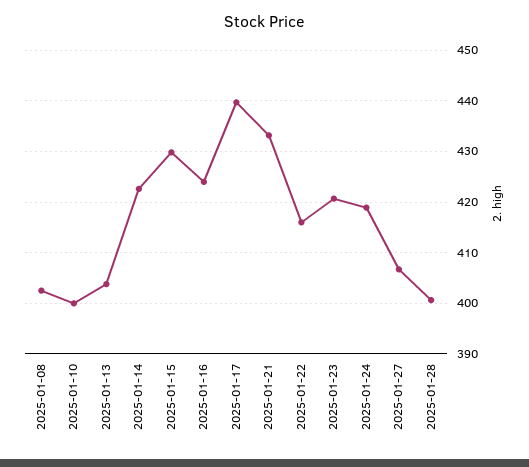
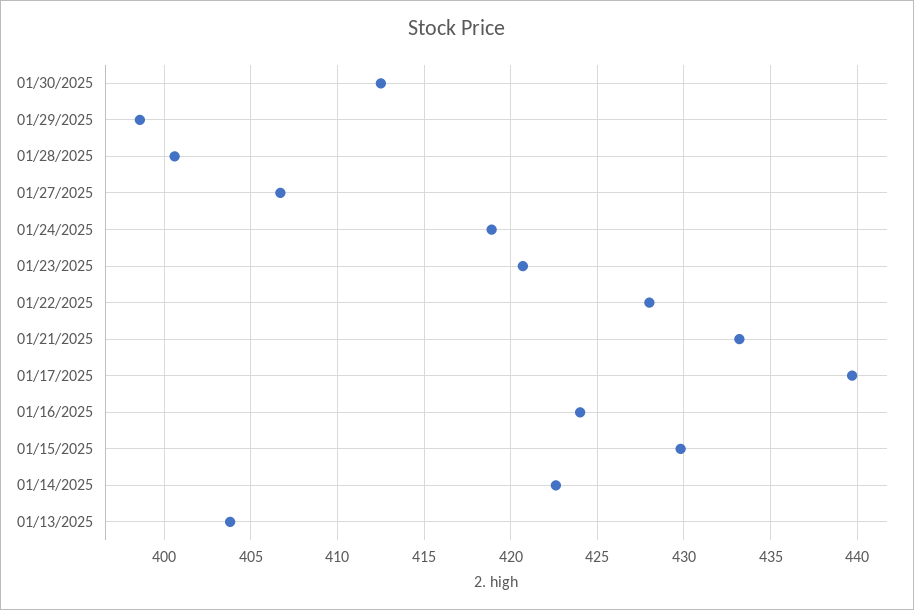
2025-01-08: 402 -> none
2025-01-10: 400 -> none
2025-01-22: 416 -> 428
01/30/2025: none -> 412.5
01/29/2025: none -> 398.5

